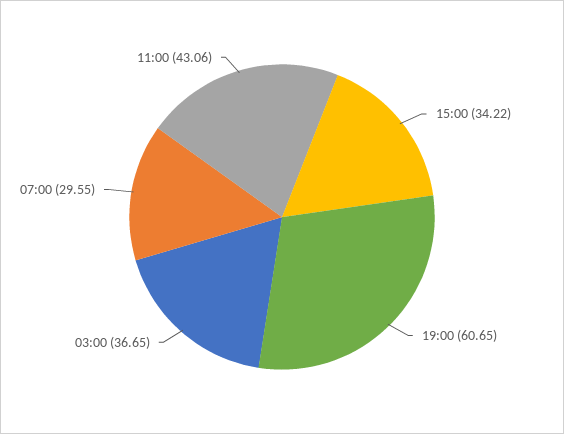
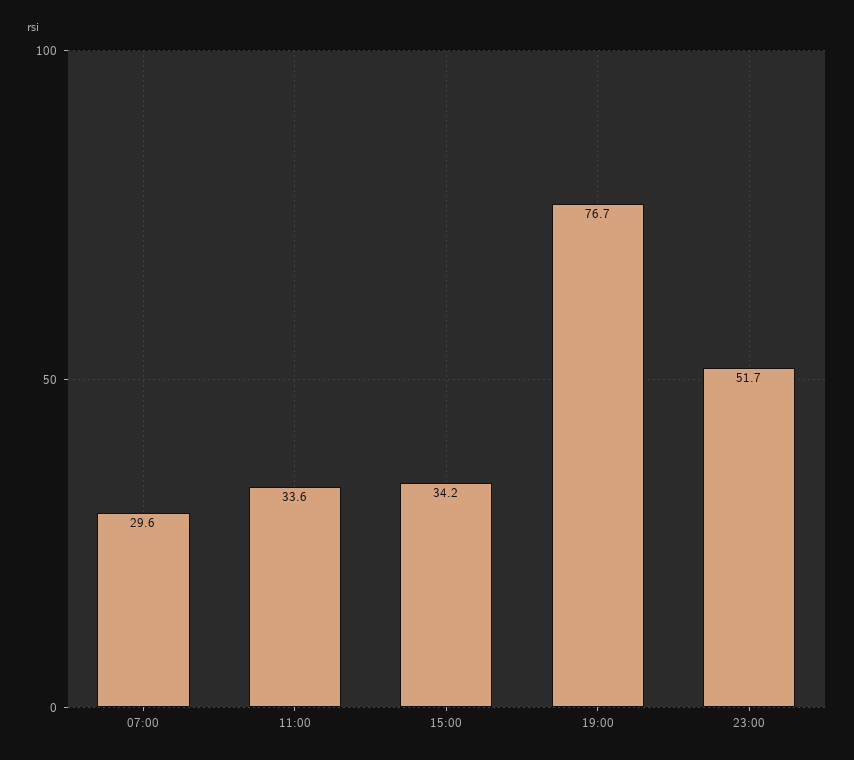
19:00: 60.65 -> 76.7
03:00: 36.65 -> none
11:00: 43.06 -> 33.6
23:00: none -> 51.7

